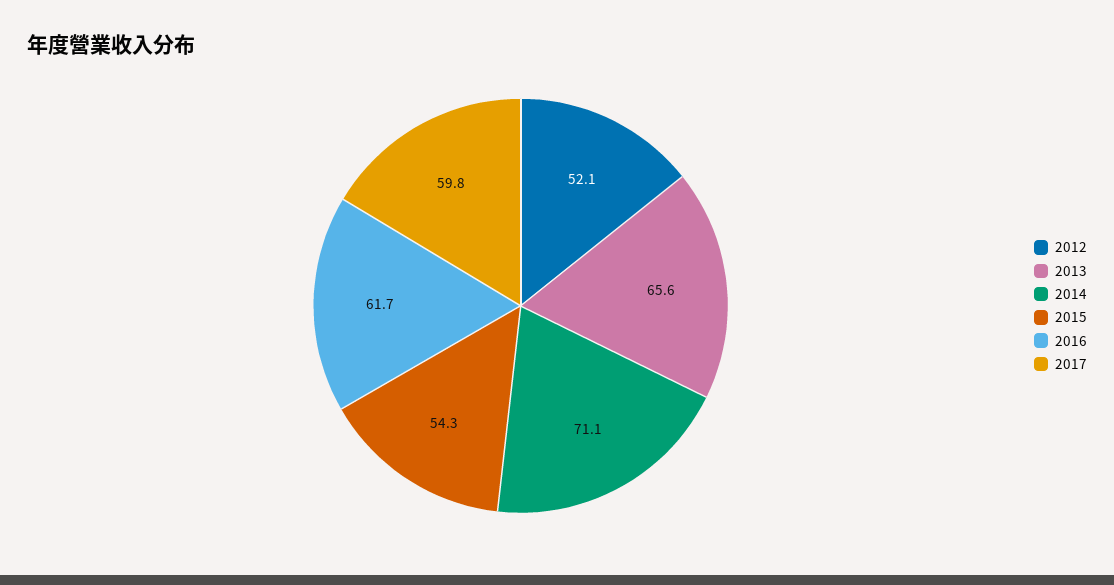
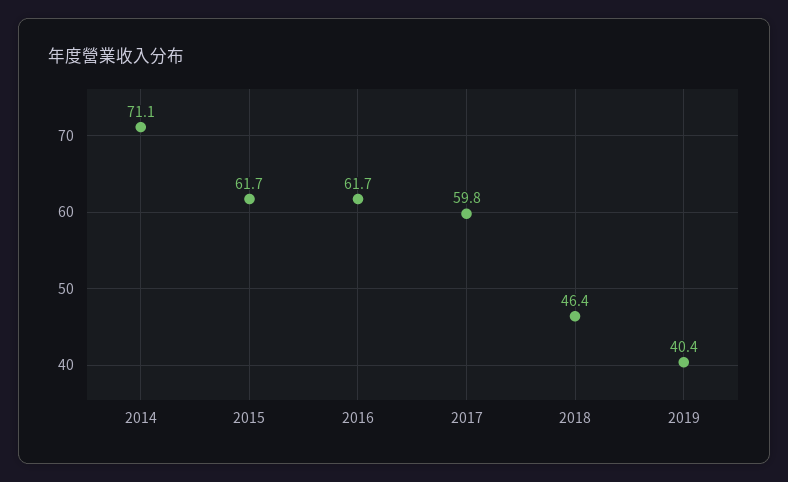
2012: 52.1 -> none
2013: 65.6 -> none
2015: 54.3 -> 61.7
2018: none -> 46.4
2019: none -> 40.4

